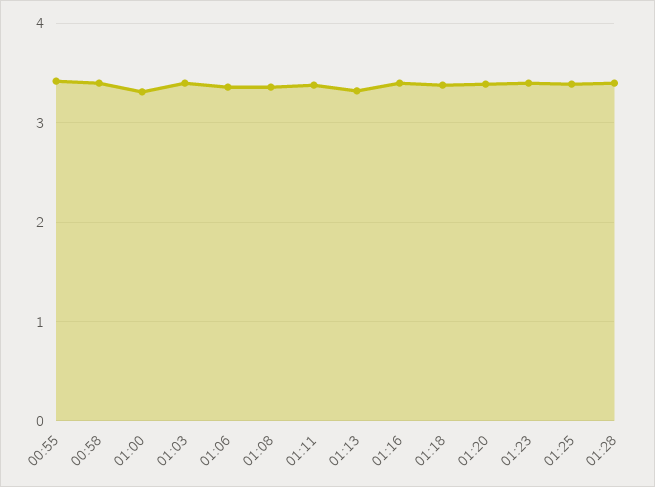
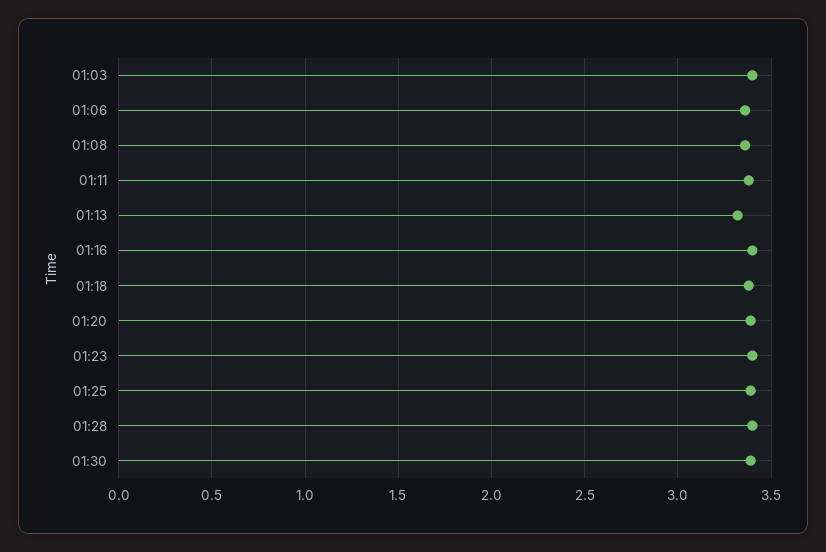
00:55: 3.4 -> none
00:58: 3.4 -> none
01:00: 3.3 -> none
01:30: none -> 3.4

